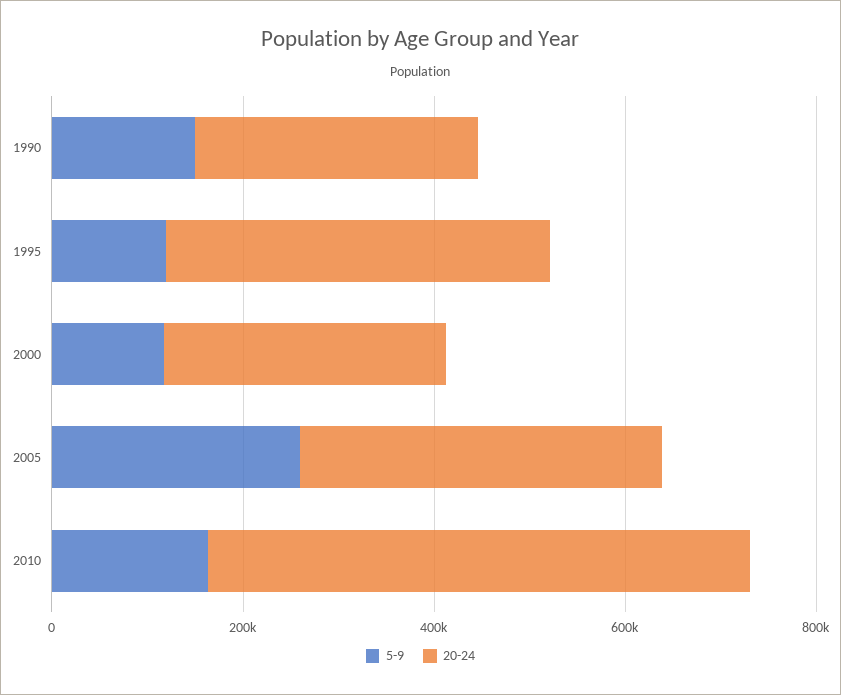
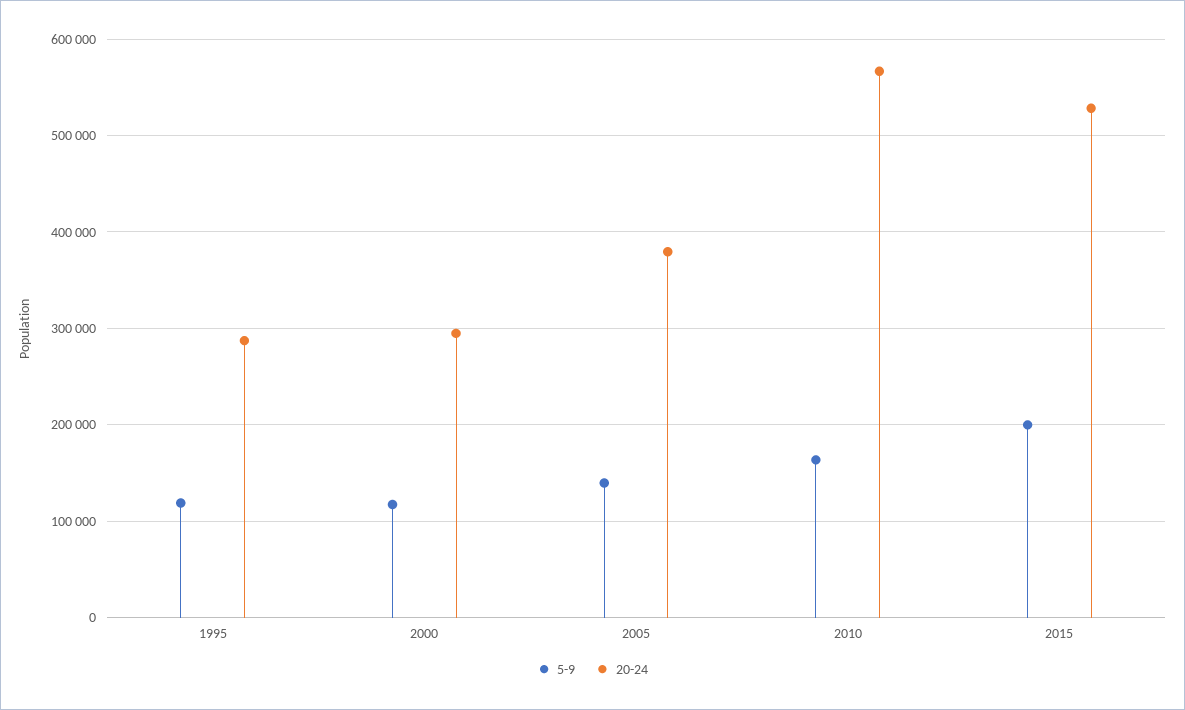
5-9, 1990: 150000 -> none
20-24, 1990: 300000 -> none
20-24, 1995: 400000 -> 290000
5-9, 2005: 250000 -> 140000
5-9, 2015: none -> 200000
20-24, 2015: none -> 530000

